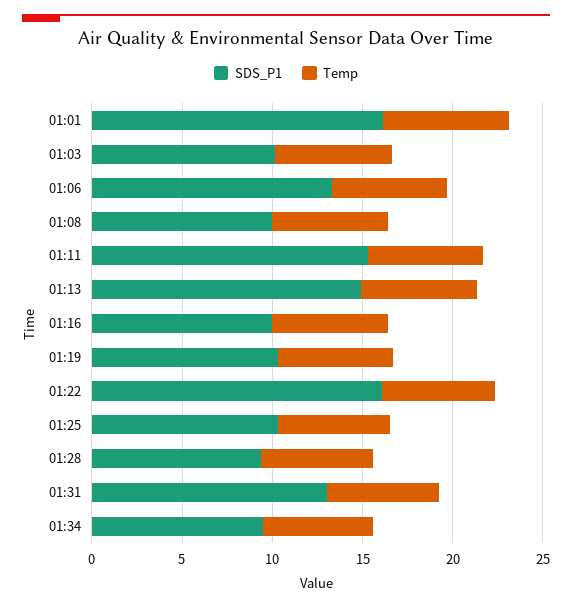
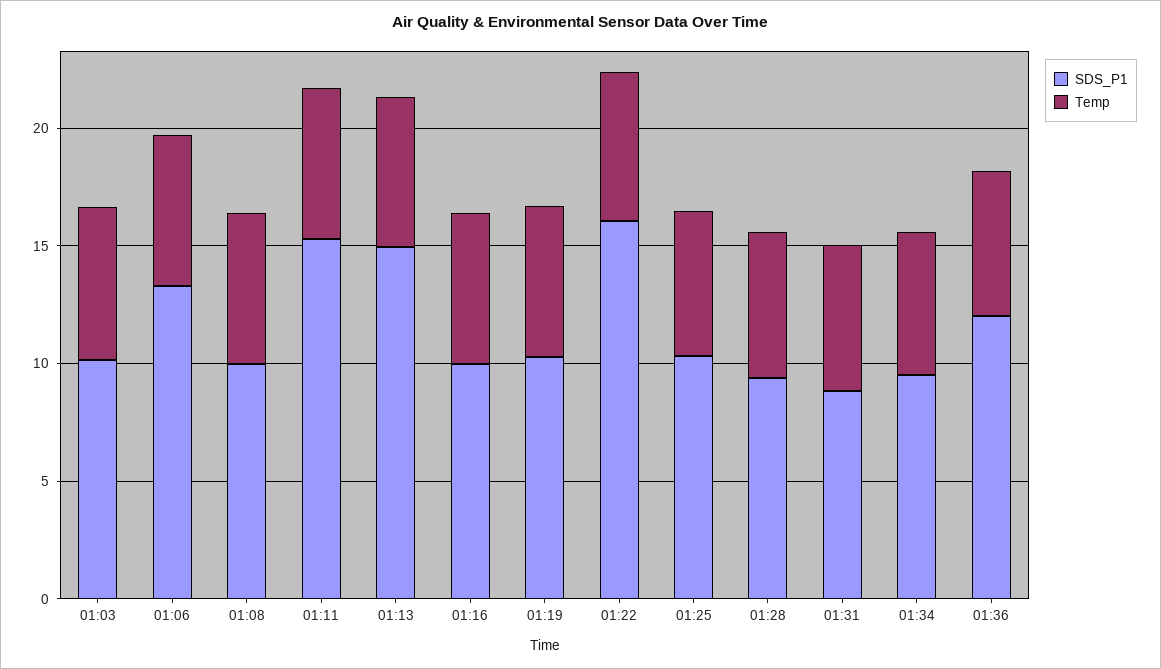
SDS_P1, 01:01: 16 -> none
Temp, 01:01: 7 -> none
SDS_P1, 01:31: 13 -> 9
SDS_P1, 01:36: none -> 12
Temp, 01:36: none -> 6

